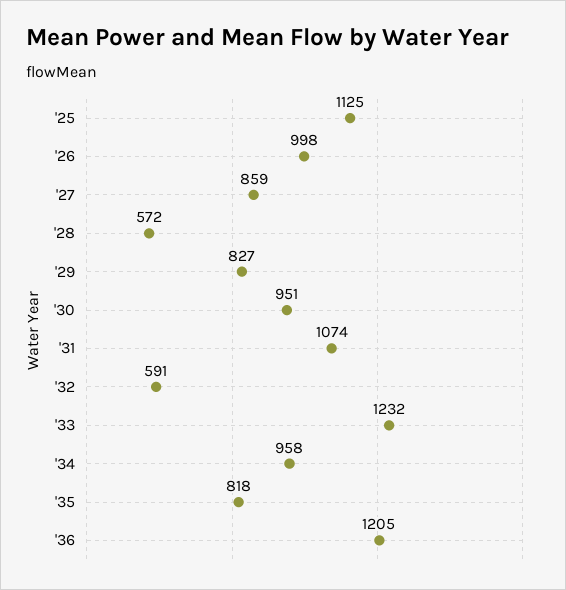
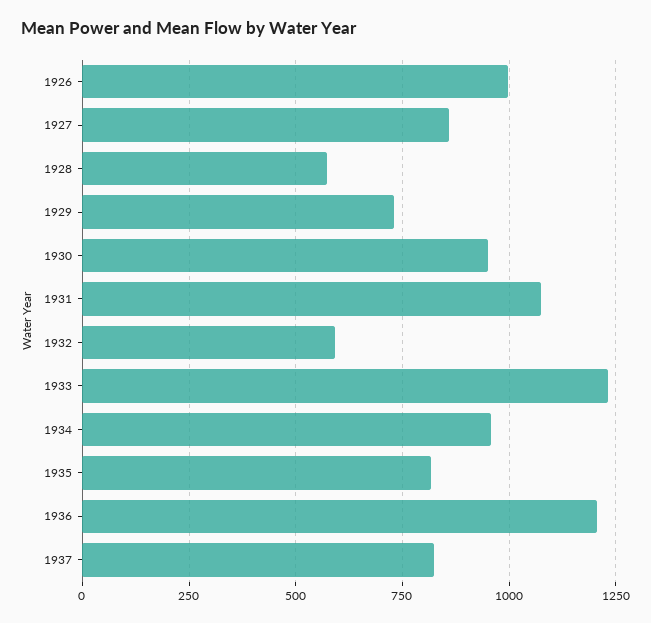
'25: 1125 -> none
'29: 827 -> 725
1937: none -> 825

